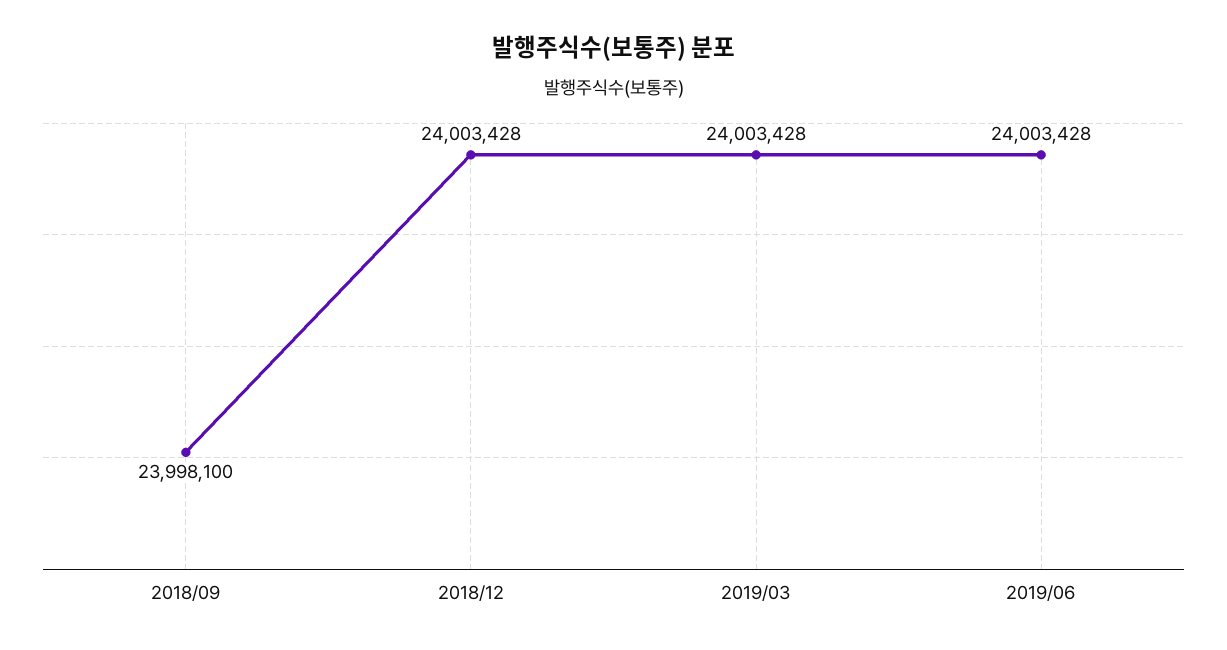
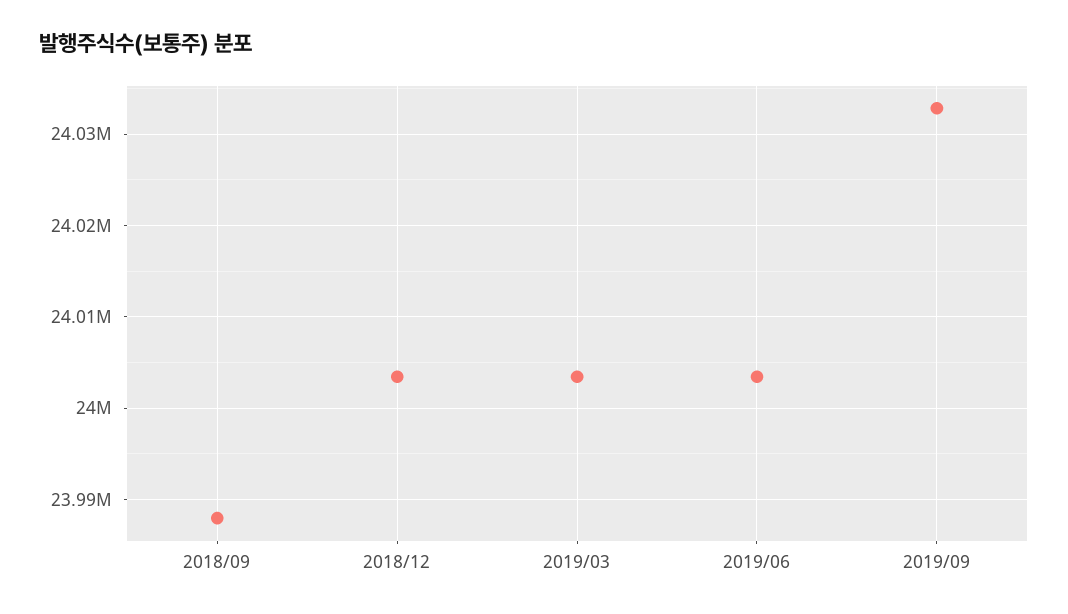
2018/09: 23998100 -> 23988000
2019/09: none -> 24033000

